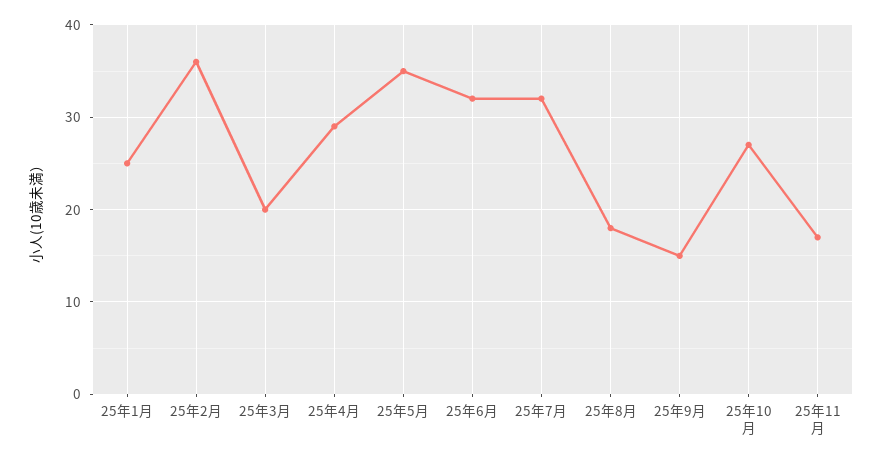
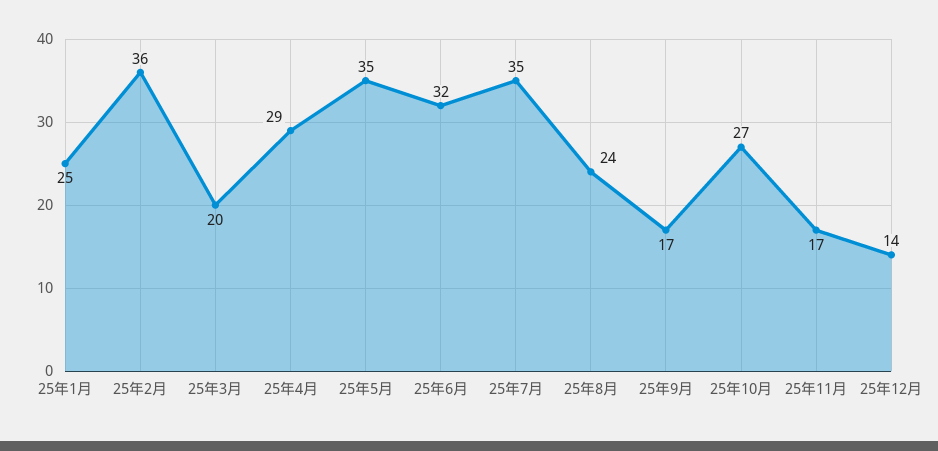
25年7月: 32 -> 35
25年8月: 18 -> 24
25年9月: 15 -> 17
25年12月: none -> 14

